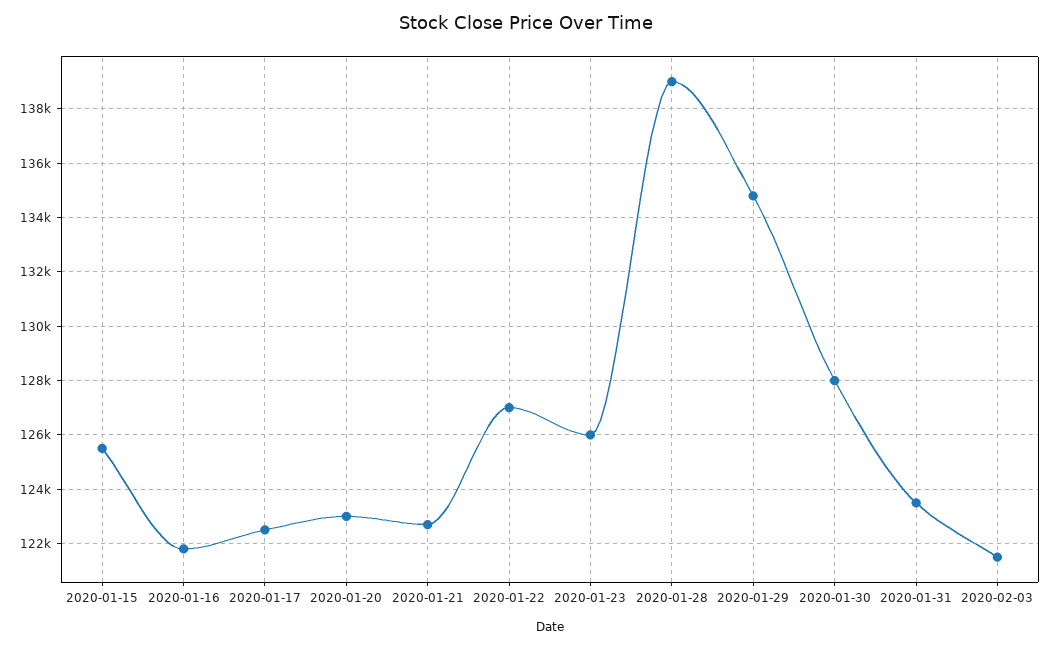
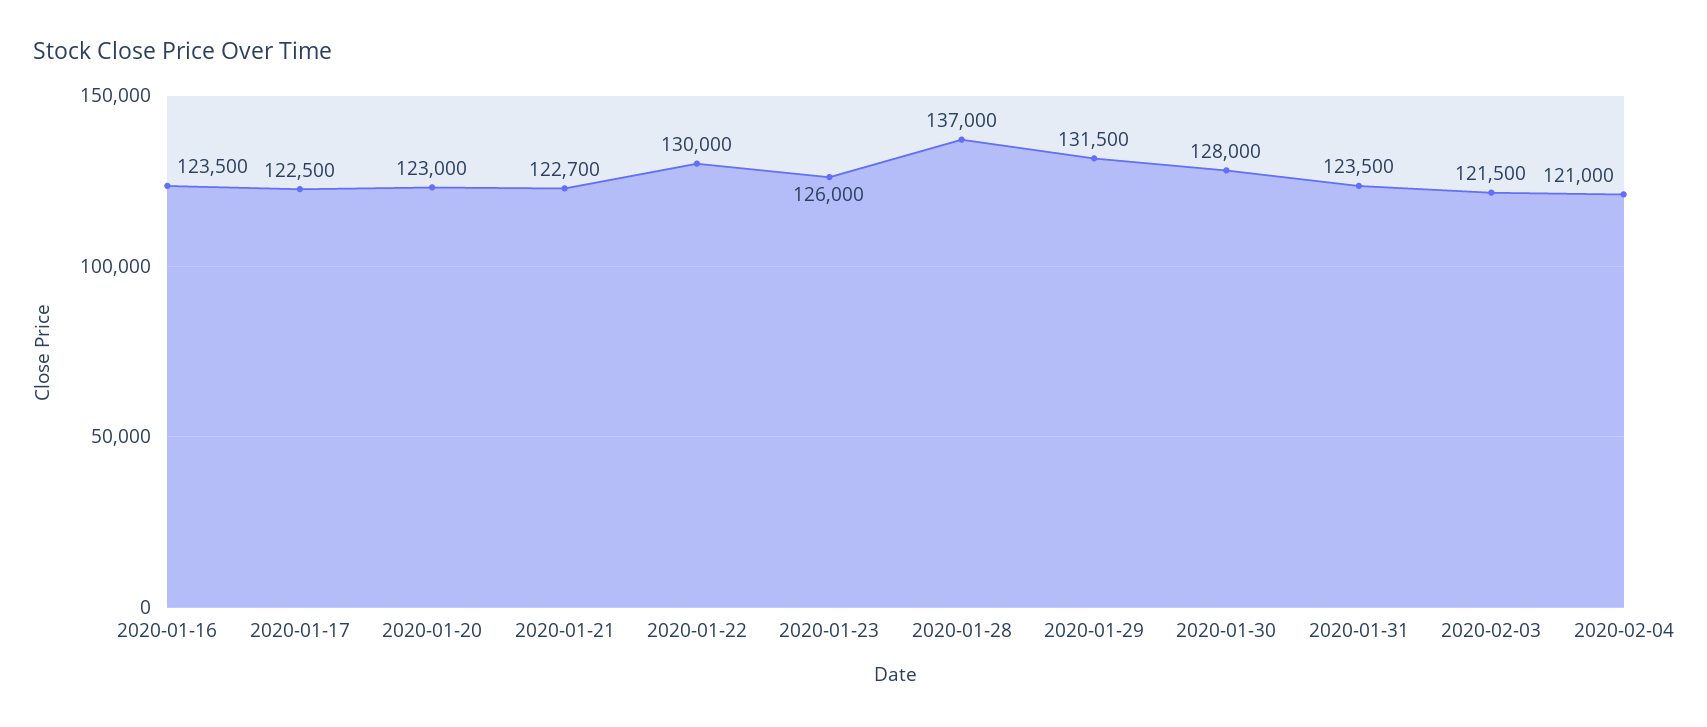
2020-01-15: 125500 -> none
2020-01-16: 121750 -> 123500
2020-01-22: 127000 -> 130000
2020-01-28: 139000 -> 137000
2020-01-29: 134750 -> 131500
2020-02-04: none -> 121000

